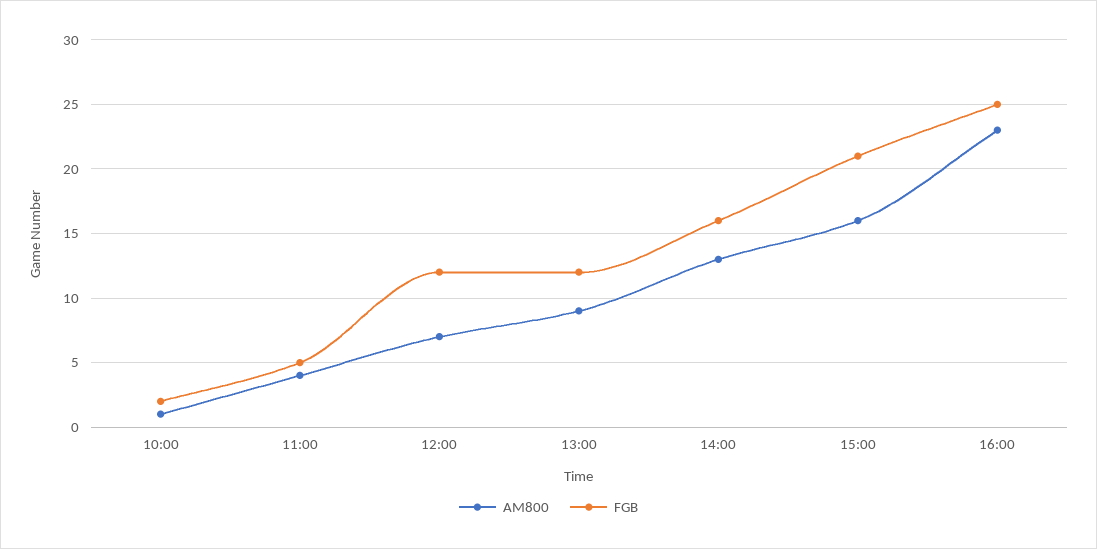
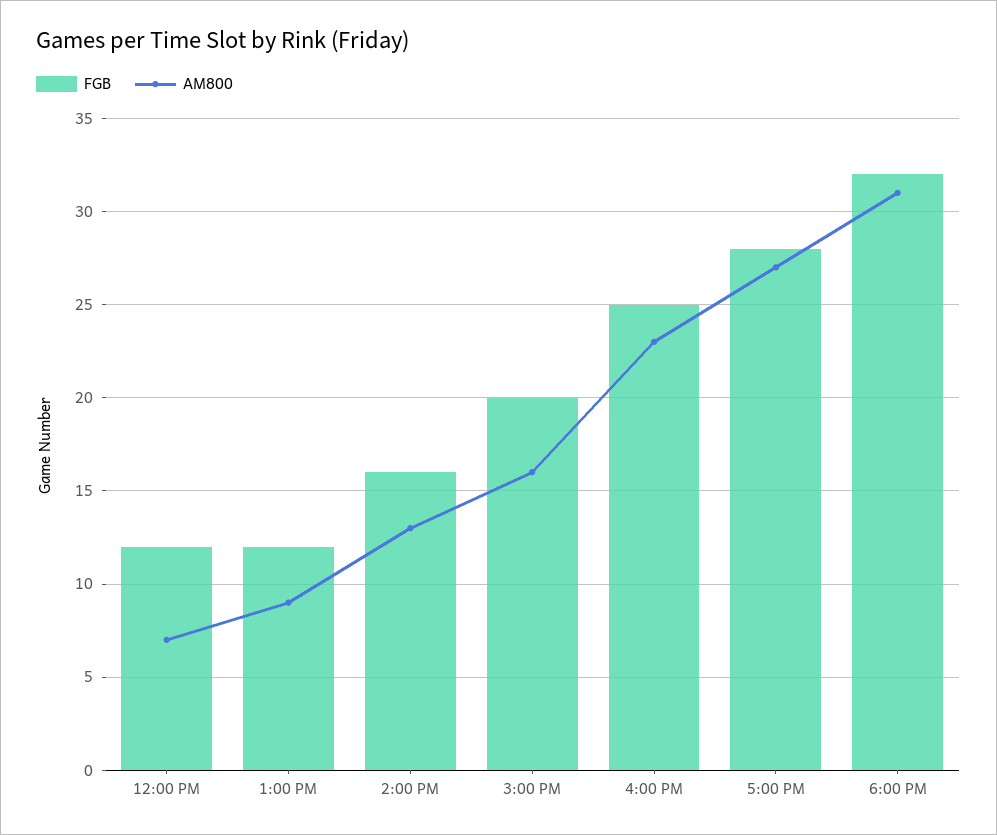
AM800, 10:00: 1 -> none
FGB, 10:00: 2 -> none
AM800, 11:00: 4 -> none
FGB, 11:00: 5 -> none
FGB, 15:00: 21 -> 20
FGB, 5:00 PM: none -> 28
AM800, 5:00 PM: none -> 27
FGB, 6:00 PM: none -> 32
AM800, 6:00 PM: none -> 31

